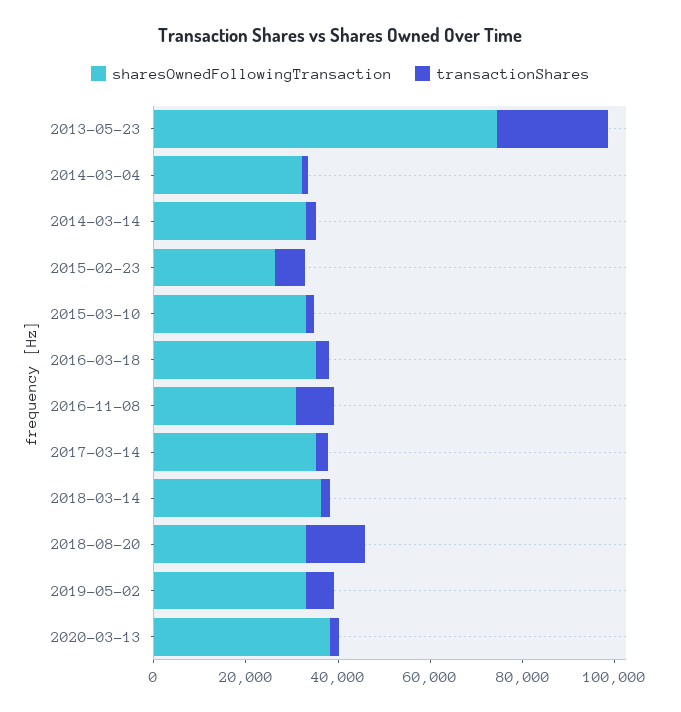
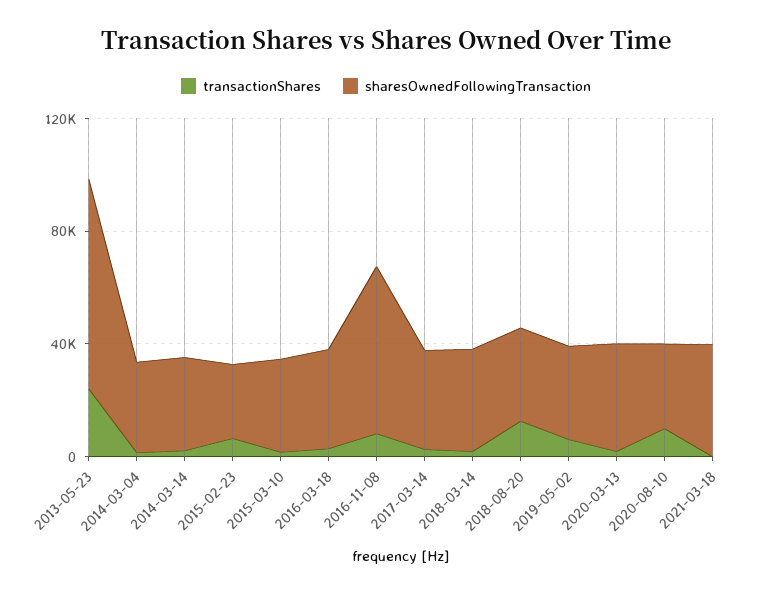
sharesOwnedFollowingTransaction, 2016-11-08: 30000 -> 60000
transactionShares, 2020-08-10: none -> 10000
sharesOwnedFollowingTransaction, 2020-08-10: none -> 30000
transactionShares, 2021-03-18: none -> 0
sharesOwnedFollowingTransaction, 2021-03-18: none -> 40000

